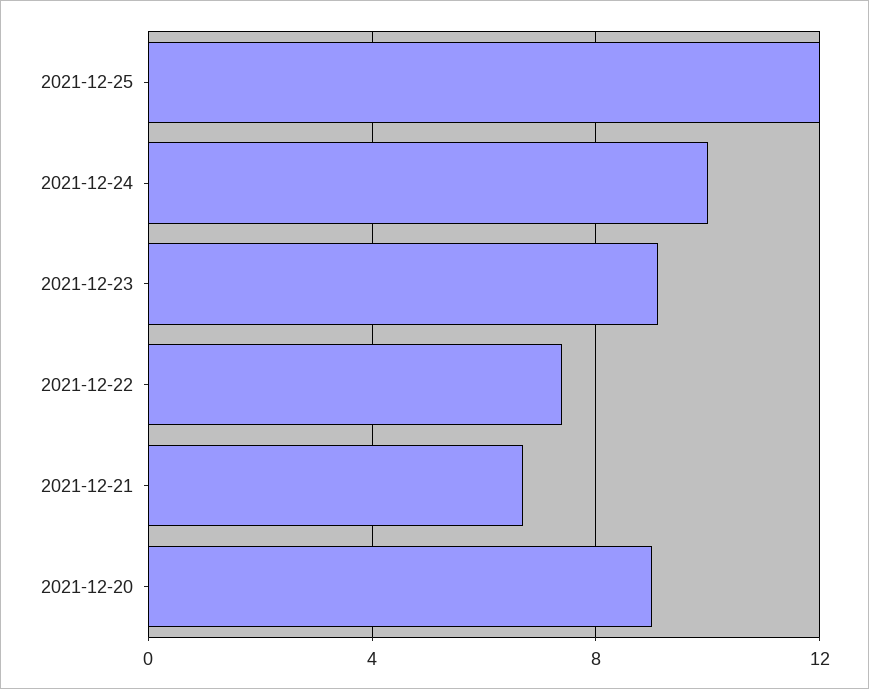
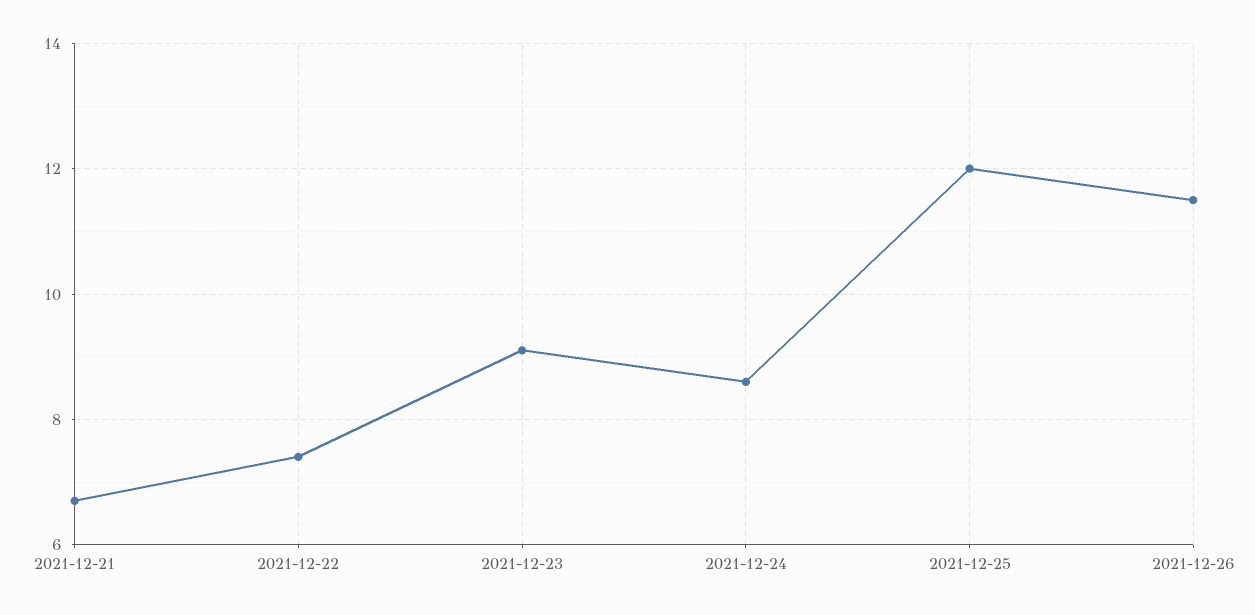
2021-12-24: 10 -> 8.5
2021-12-20: 9 -> none
2021-12-26: none -> 11.5

